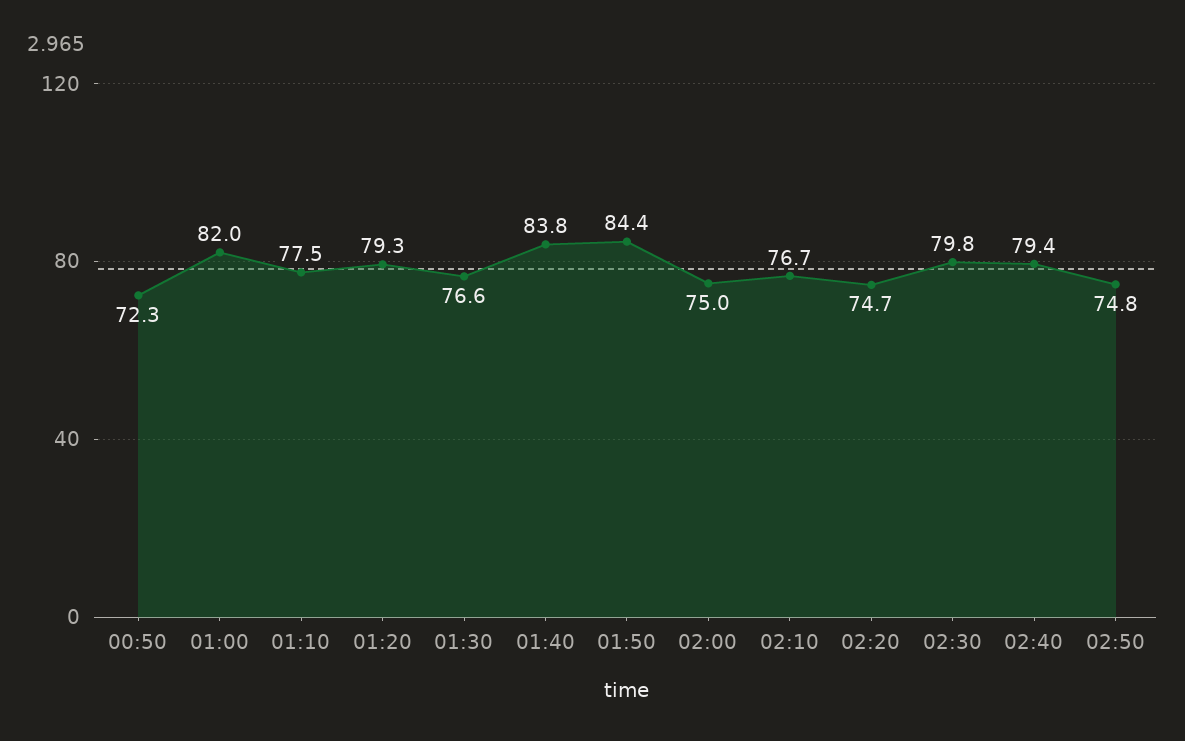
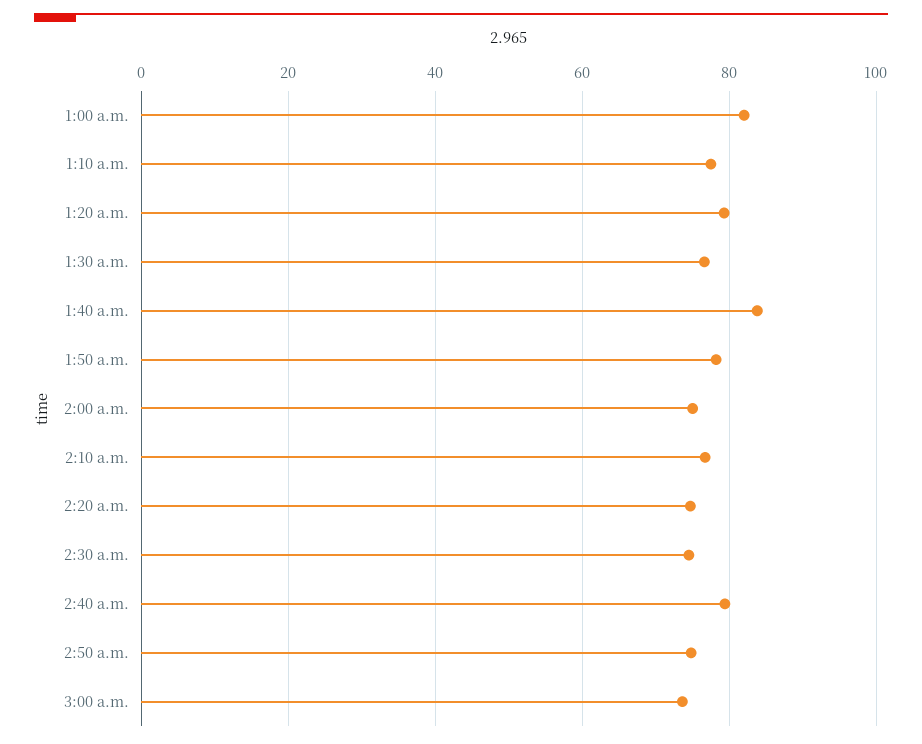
00:50: 72.3 -> none
01:50: 84.4 -> 78
02:30: 79.8 -> 74
3:00 a.m.: none -> 74

